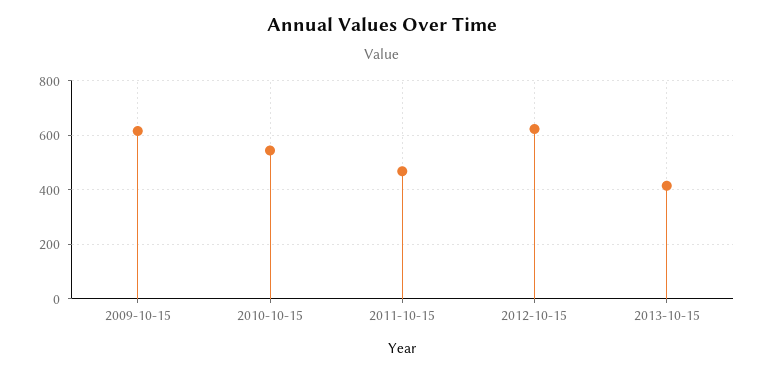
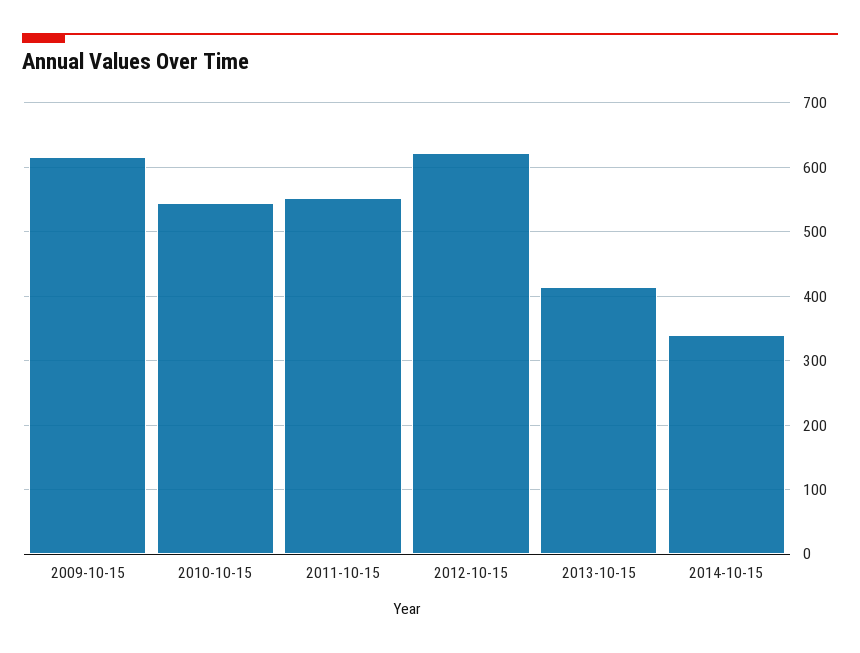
2011-10-15: 475 -> 550
2014-10-15: none -> 340

